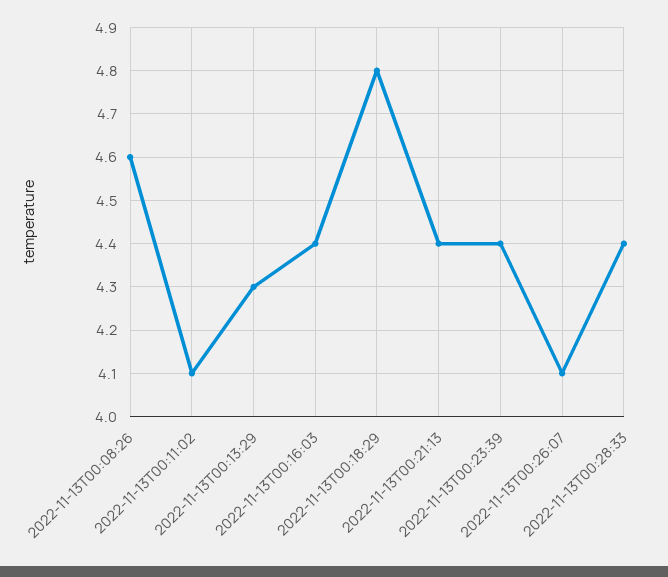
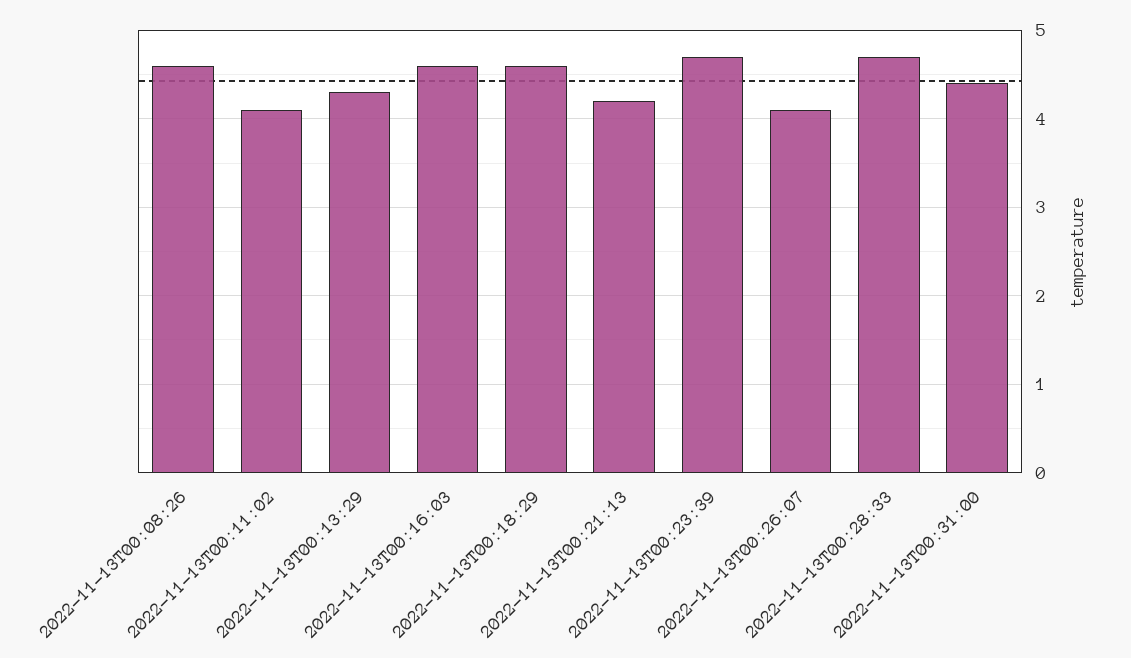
2022-11-13T00:16:03: 4.4 -> 4.6
2022-11-13T00:18:29: 4.8 -> 4.6
2022-11-13T00:21:13: 4.4 -> 4.2
2022-11-13T00:23:39: 4.4 -> 4.7
2022-11-13T00:28:33: 4.4 -> 4.7
2022-11-13T00:31:00: none -> 4.4

